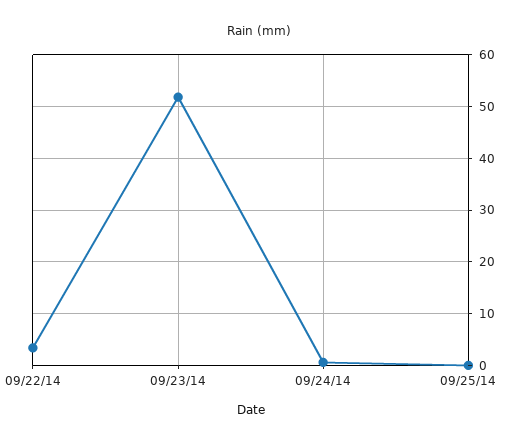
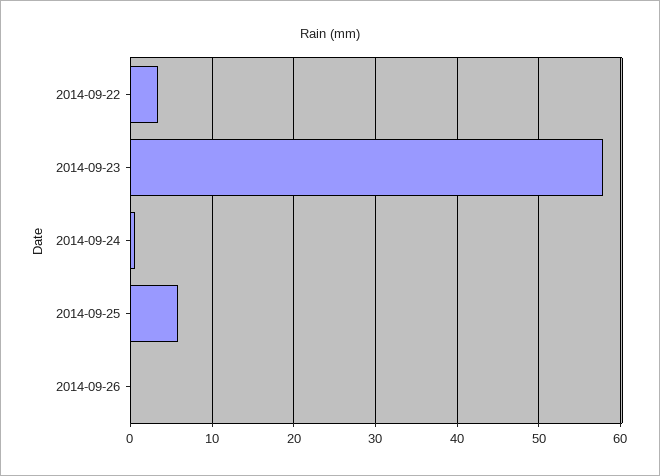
09/23/14: 52 -> 58
09/25/14: 0 -> 6
2014-09-26: none -> 0

